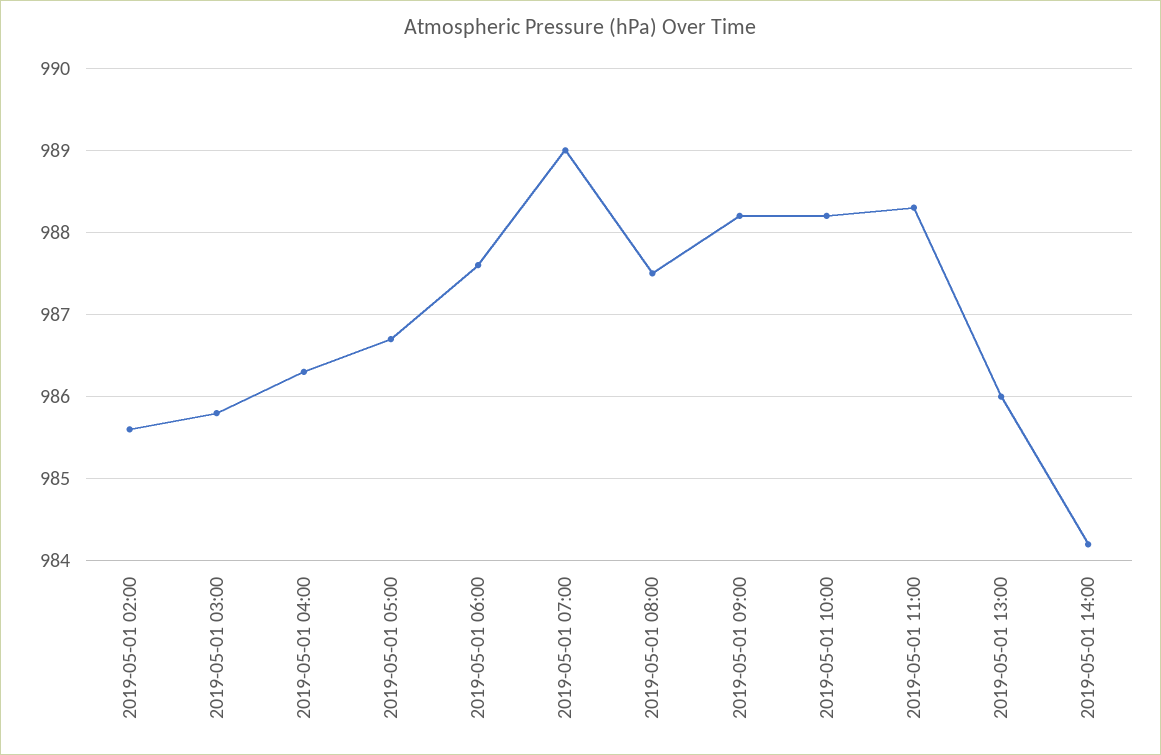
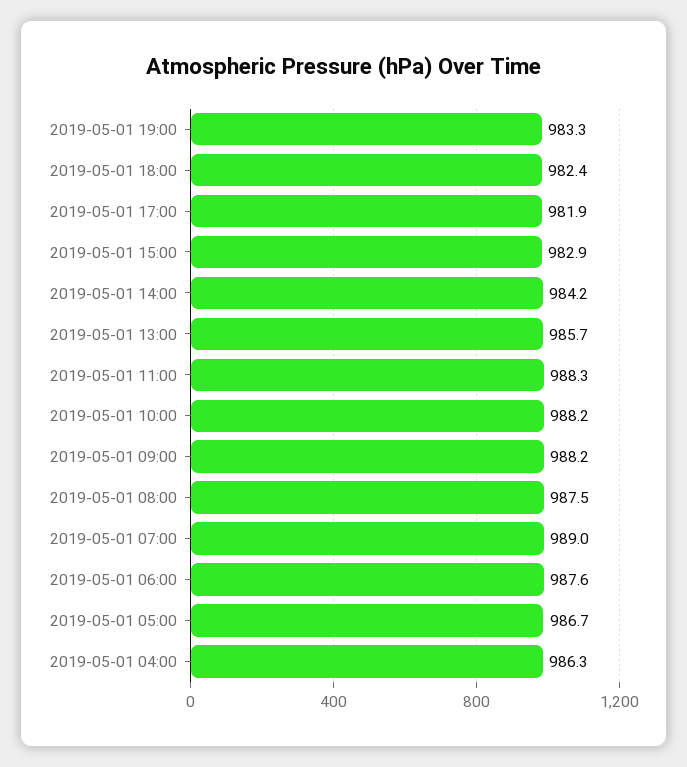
2019-05-01 02:00: 985.6 -> none
2019-05-01 03:00: 985.8 -> none
2019-05-01 13:00: 986 -> 985.7
2019-05-01 19:00: none -> 983.3
2019-05-01 18:00: none -> 982.4
2019-05-01 17:00: none -> 981.9
2019-05-01 15:00: none -> 982.9

